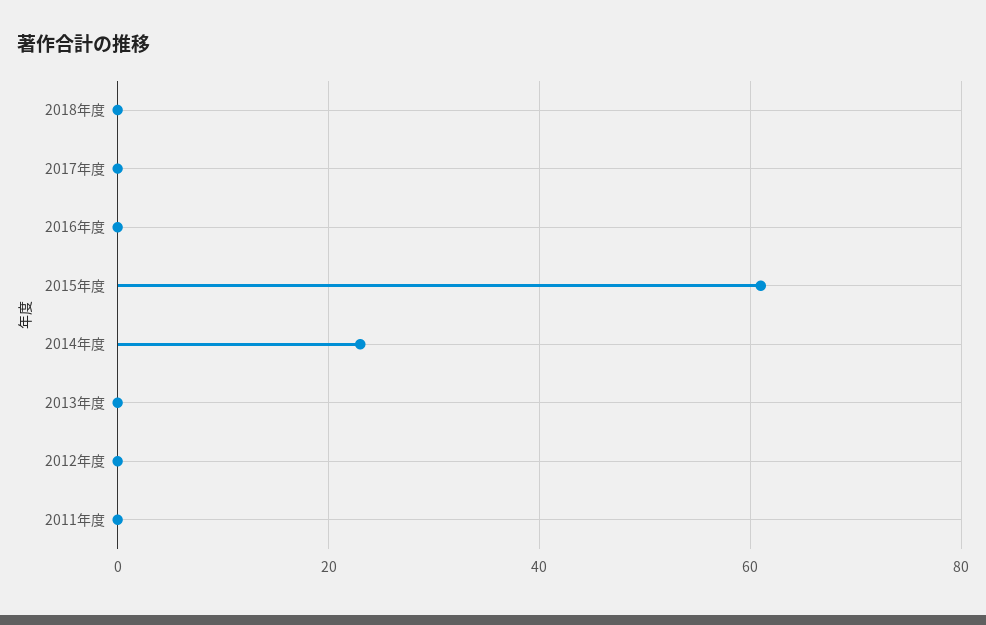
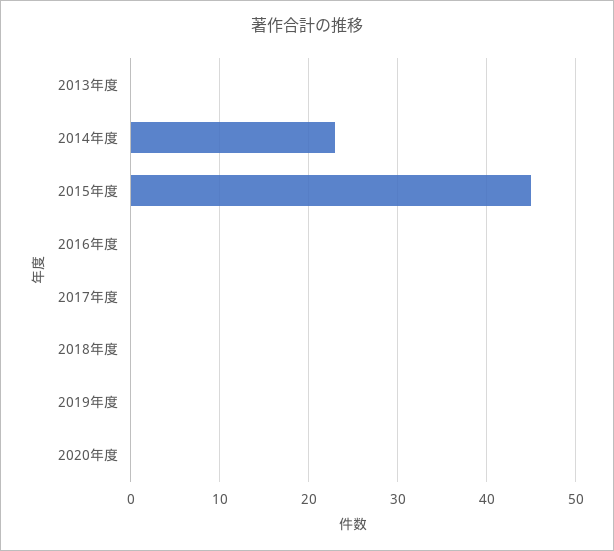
2015年度: 60 -> 45
2012年度: 0 -> none
2011年度: 0 -> none
2019年度: none -> 0
2020年度: none -> 0

